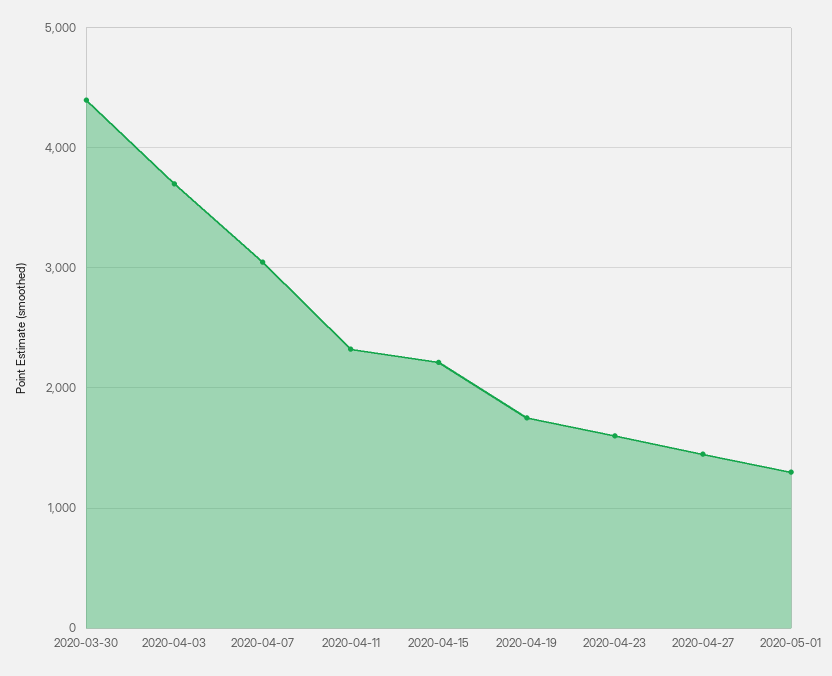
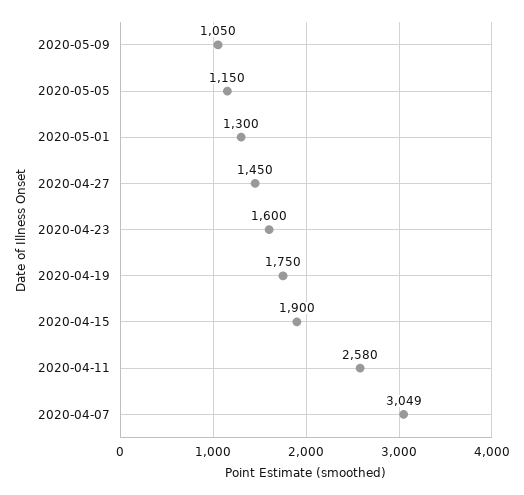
2020-03-30: 4400 -> none
2020-04-03: 3700 -> none
2020-04-11: 2300 -> 2580
2020-04-15: 2200 -> 1900
2020-05-09: none -> 1050
2020-05-05: none -> 1150

